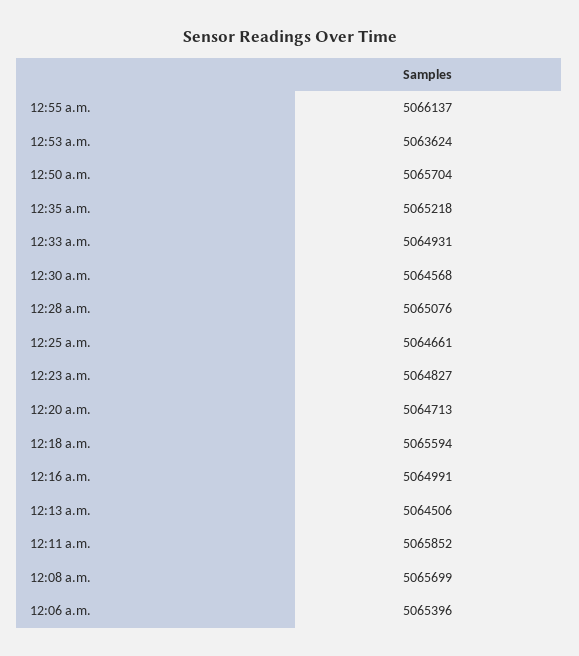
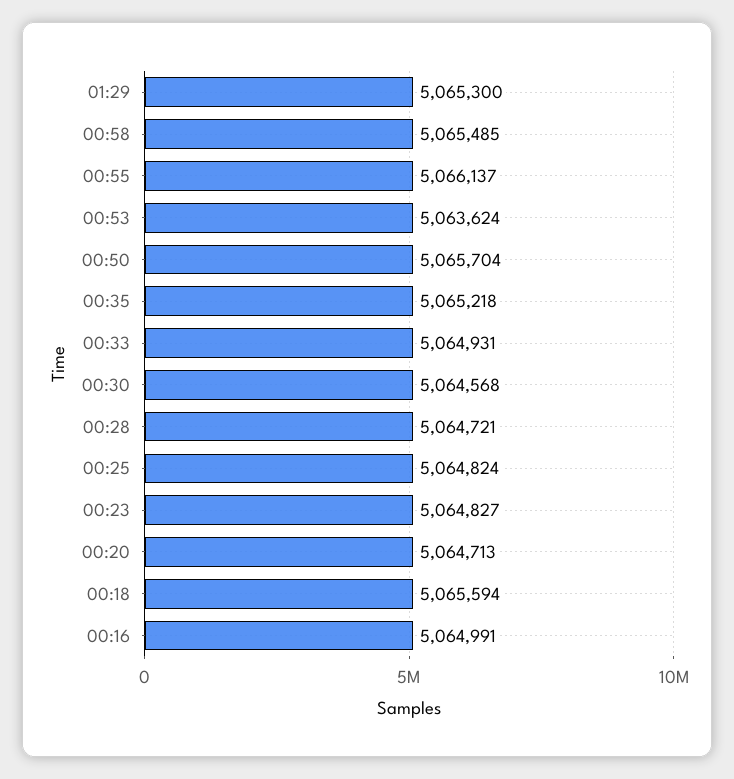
12:28 a.m.: 5065076 -> 5064721
12:25 a.m.: 5064661 -> 5064824
12:13 a.m.: 5064506 -> none
12:11 a.m.: 5065852 -> none
12:08 a.m.: 5065699 -> none
12:06 a.m.: 5065396 -> none
01:29: none -> 5065300
00:58: none -> 5065485

